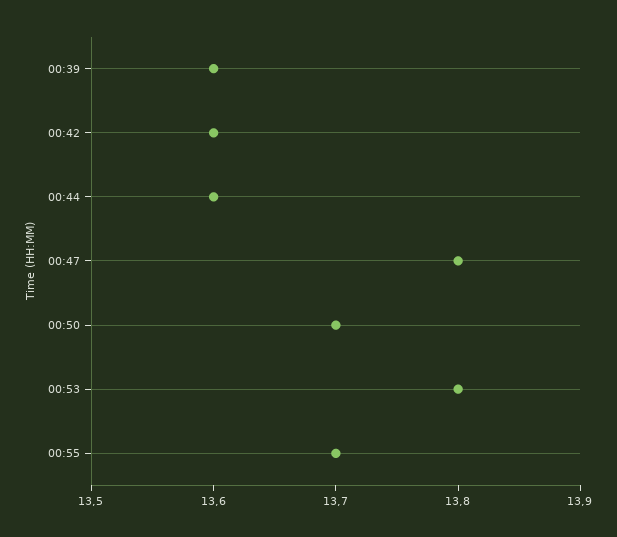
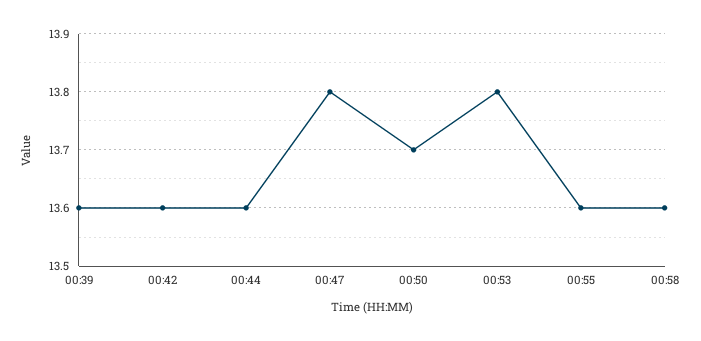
00:55: 13.7 -> 13.6
00:58: none -> 13.6

